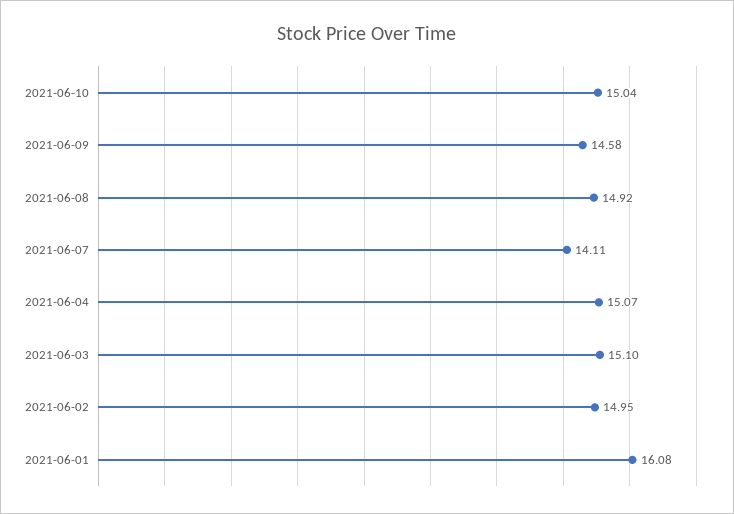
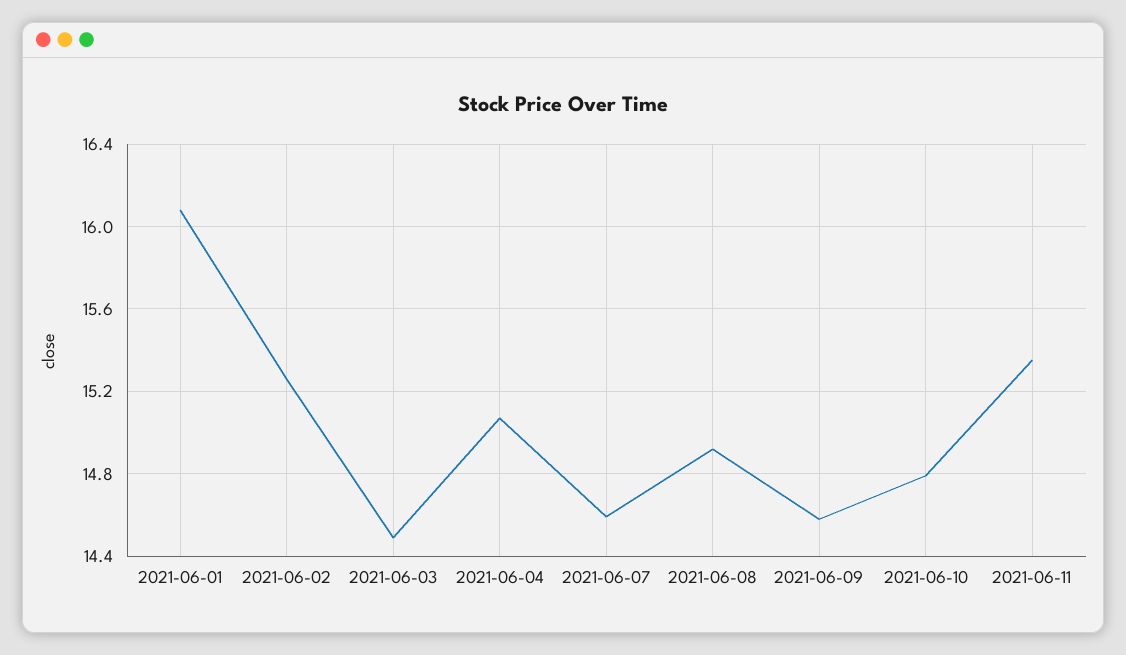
2021-06-10: 15.04 -> 14.8
2021-06-07: 14.11 -> 14.6
2021-06-03: 15.1 -> 14.5
2021-06-02: 14.95 -> 15.25
2021-06-11: none -> 15.35

